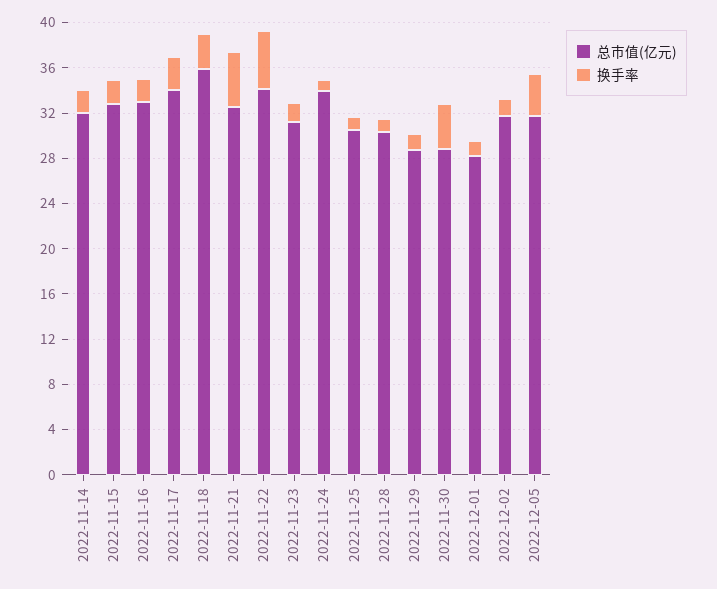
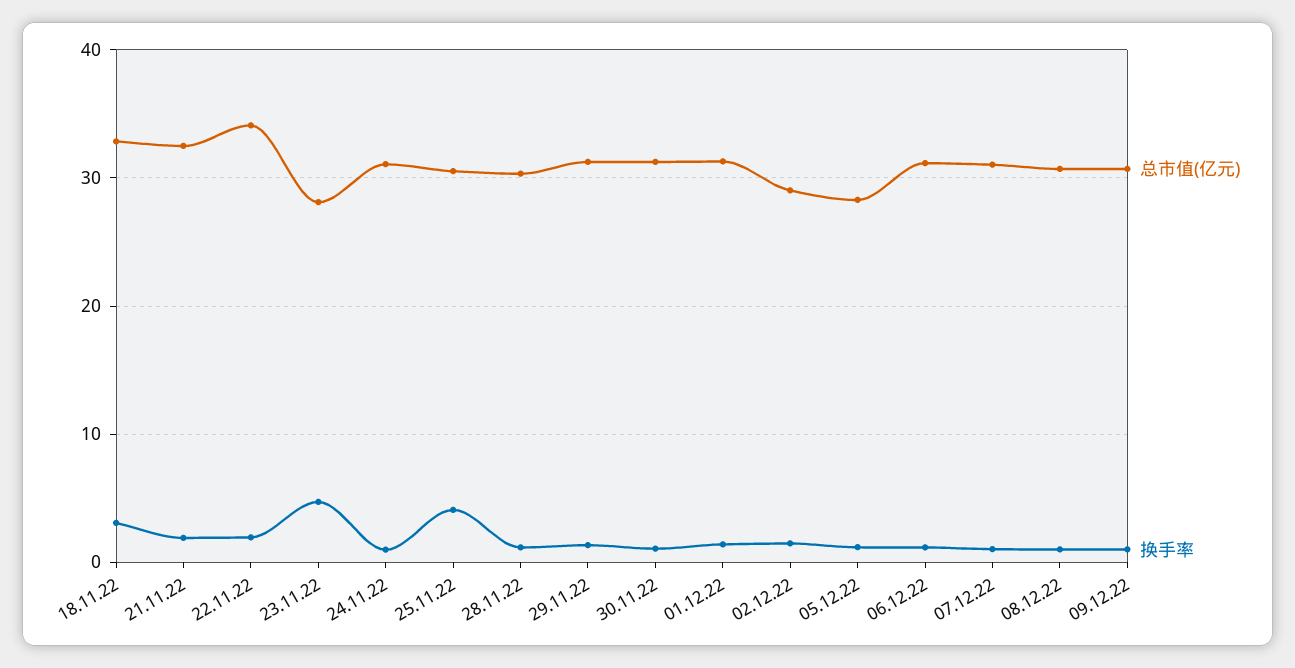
总市值(亿元), 2022-11-14: 32 -> none
换手率, 2022-11-14: 2 -> none
总市值(亿元), 2022-11-15: 33 -> none
换手率, 2022-11-15: 2 -> none
总市值(亿元), 2022-11-16: 33 -> none
换手率, 2022-11-16: 2 -> none
总市值(亿元), 2022-11-17: 34 -> none
换手率, 2022-11-17: 3 -> none
总市值(亿元), 2022-11-18: 36 -> 33
换手率, 2022-11-21: 5 -> 2
换手率, 2022-11-22: 5 -> 2
总市值(亿元), 2022-11-23: 31 -> 28
换手率, 2022-11-23: 2 -> 5
总市值(亿元), 2022-11-24: 34 -> 31
换手率, 2022-11-25: 1 -> 4
总市值(亿元), 2022-11-29: 29 -> 31
总市值(亿元), 2022-11-30: 29 -> 31
换手率, 2022-11-30: 4 -> 1
总市值(亿元), 2022-12-01: 28 -> 31
总市值(亿元), 2022-12-02: 32 -> 29
总市值(亿元), 2022-12-05: 32 -> 28
换手率, 2022-12-05: 4 -> 1
总市值(亿元), 06.12.22: none -> 31
换手率, 06.12.22: none -> 1
总市值(亿元), 07.12.22: none -> 31
换手率, 07.12.22: none -> 1
总市值(亿元), 08.12.22: none -> 31
换手率, 08.12.22: none -> 1
总市值(亿元), 09.12.22: none -> 31
换手率, 09.12.22: none -> 1

